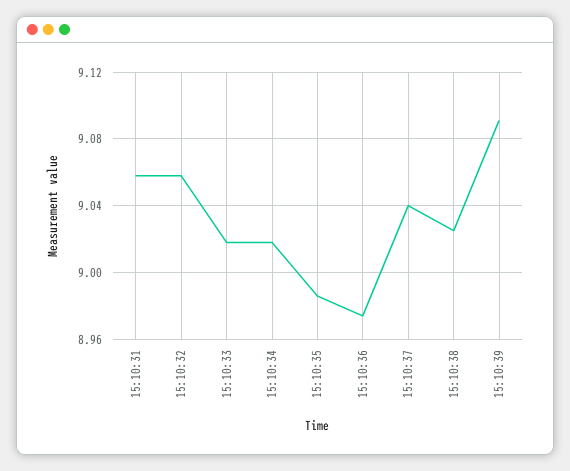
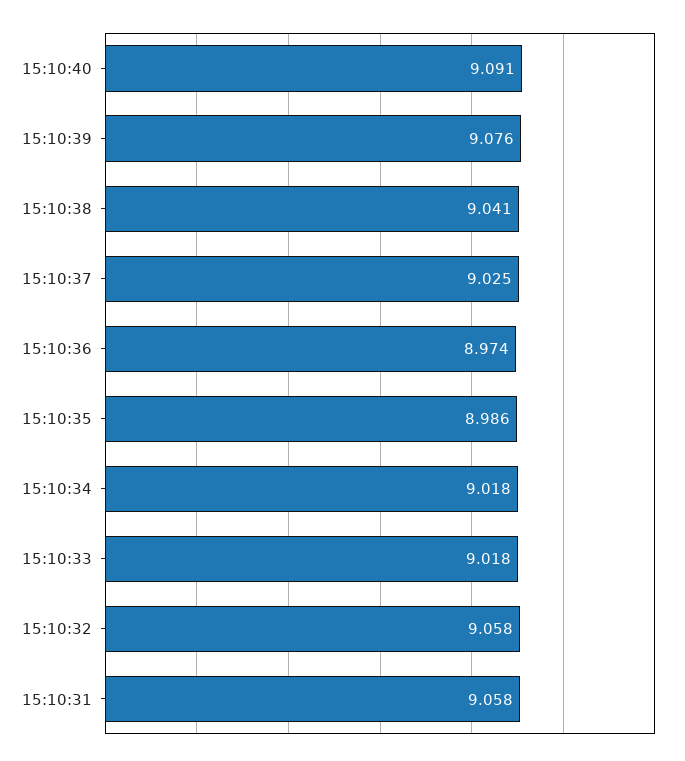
15:10:37: 9.04 -> 9.025
15:10:38: 9.025 -> 9.041
15:10:39: 9.09 -> 9.076
15:10:40: none -> 9.091

